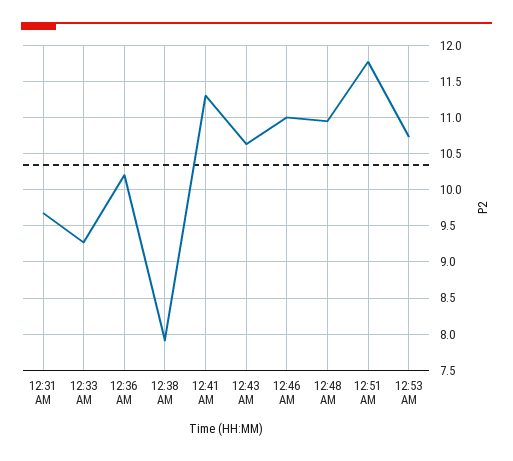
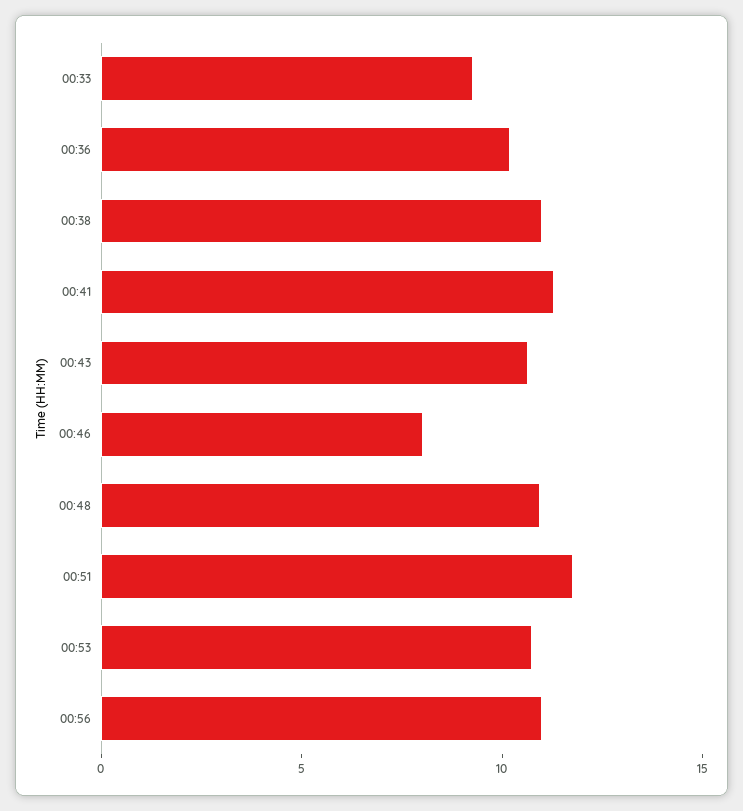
12:31 AM: 9.7 -> none
12:38 AM: 7.9 -> 11
12:46 AM: 11 -> 8
00:56: none -> 11

